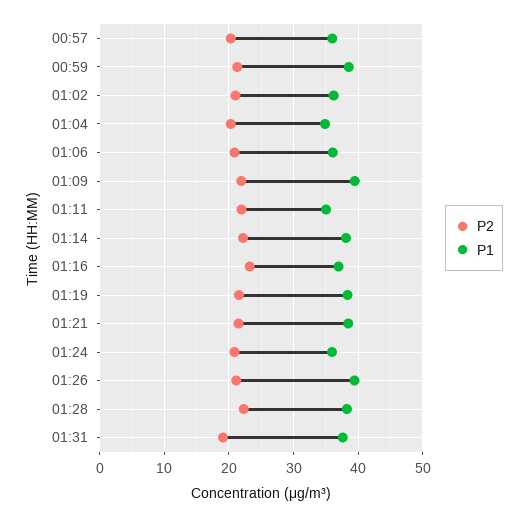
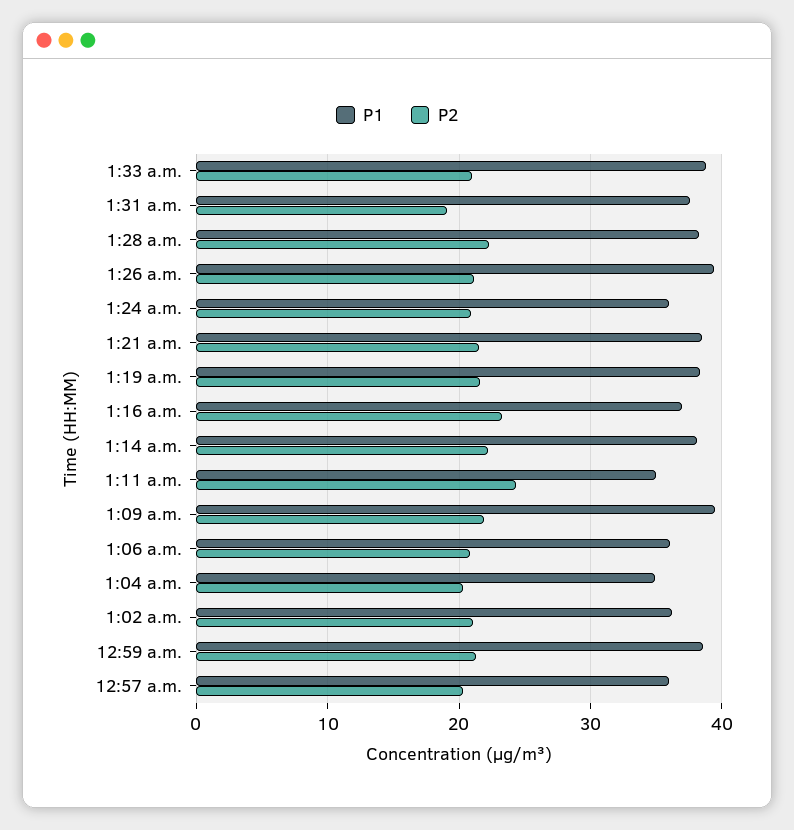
P2, 01:11: 22 -> 24
P1, 1:33 a.m.: none -> 39
P2, 1:33 a.m.: none -> 21

